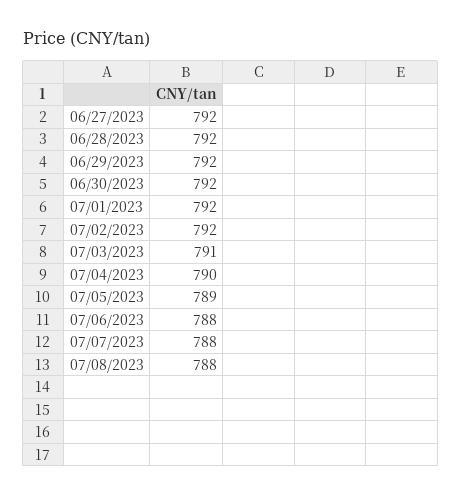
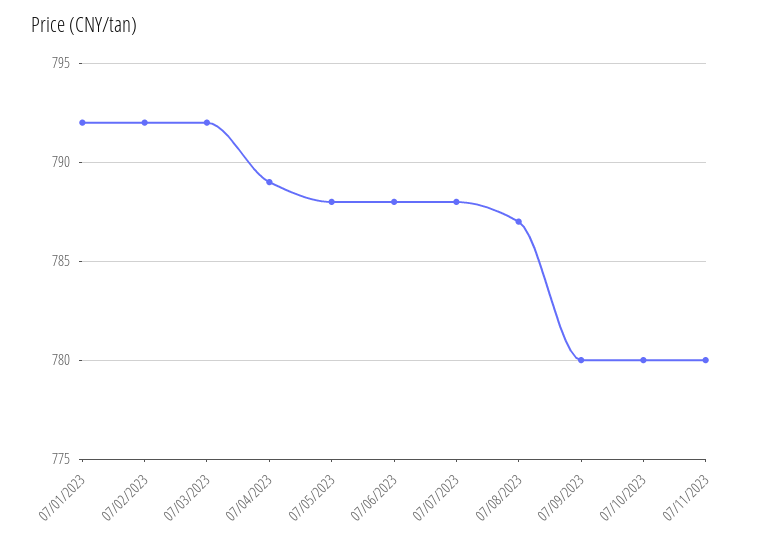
06/27/2023: 792 -> none
06/28/2023: 792 -> none
06/29/2023: 792 -> none
06/30/2023: 792 -> none
07/03/2023: 791 -> 792
07/04/2023: 790 -> 789
07/05/2023: 789 -> 788
07/08/2023: 788 -> 787
07/09/2023: none -> 780
07/10/2023: none -> 780
07/11/2023: none -> 780

